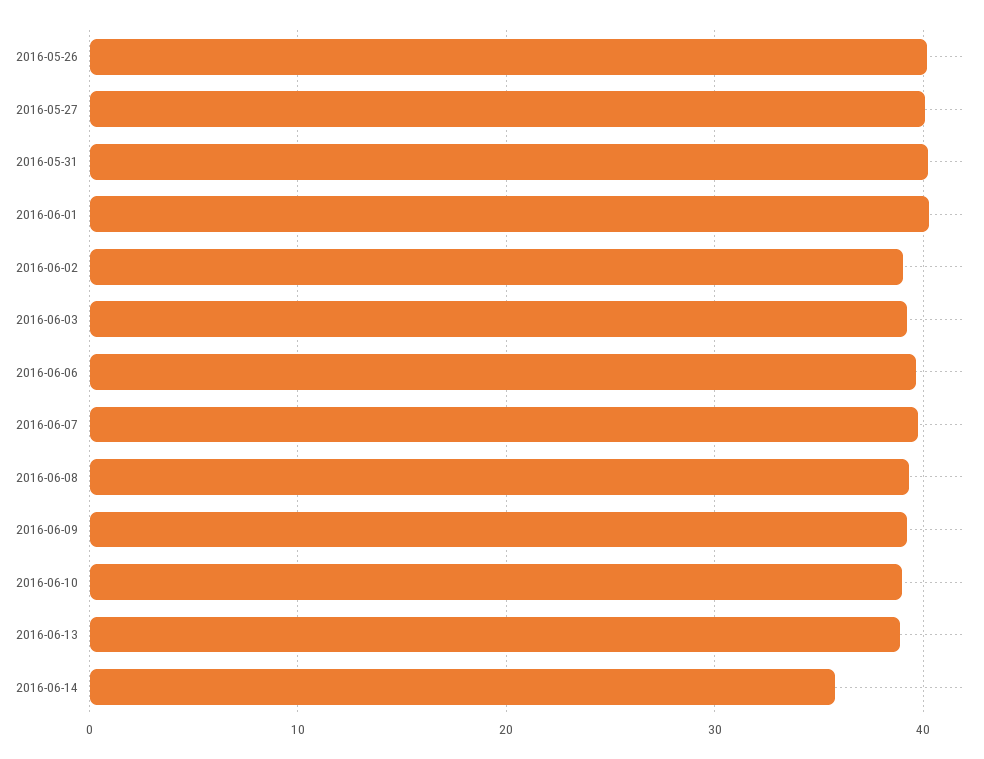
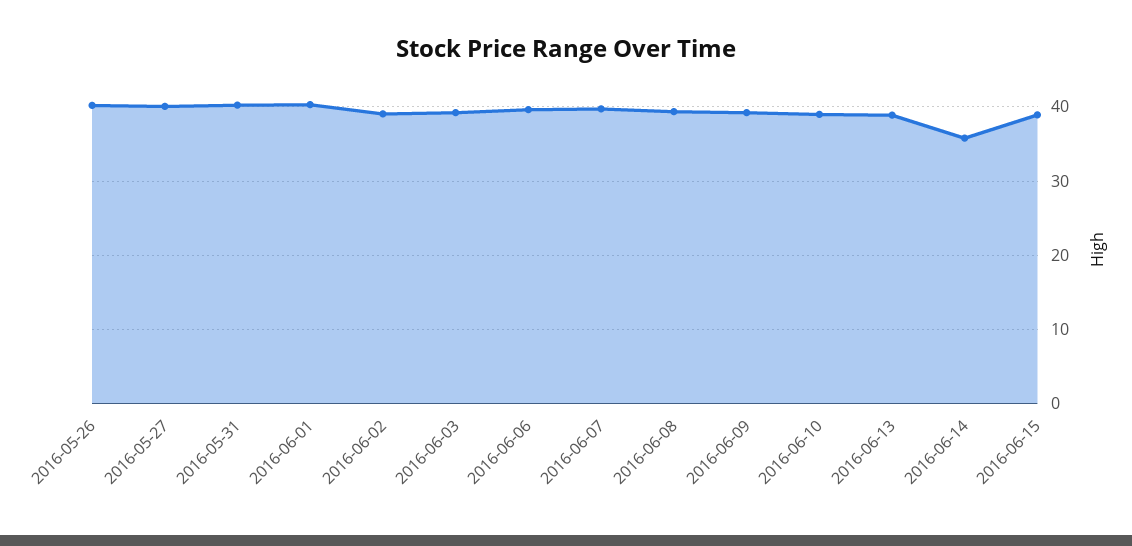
2016-06-15: none -> 39

